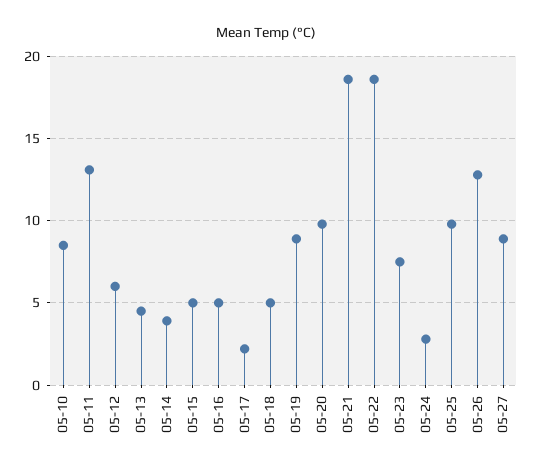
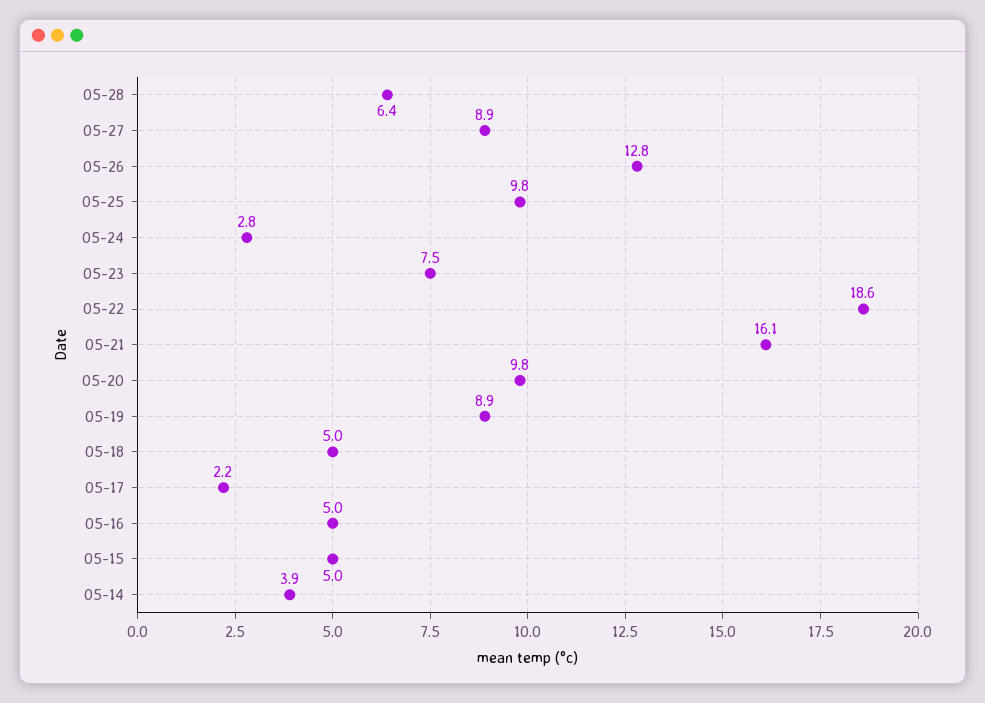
05-10: 8.5 -> none
05-11: 13 -> none
05-12: 6 -> none
05-13: 4.5 -> none
05-21: 18.5 -> 16.1
05-28: none -> 6.4

